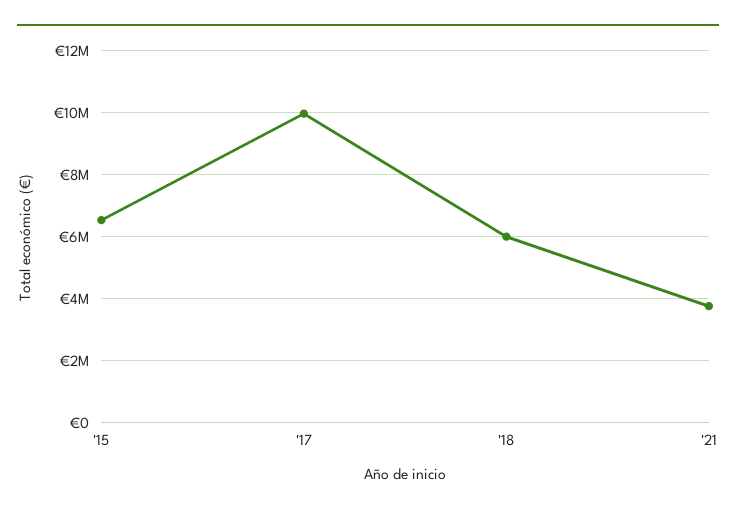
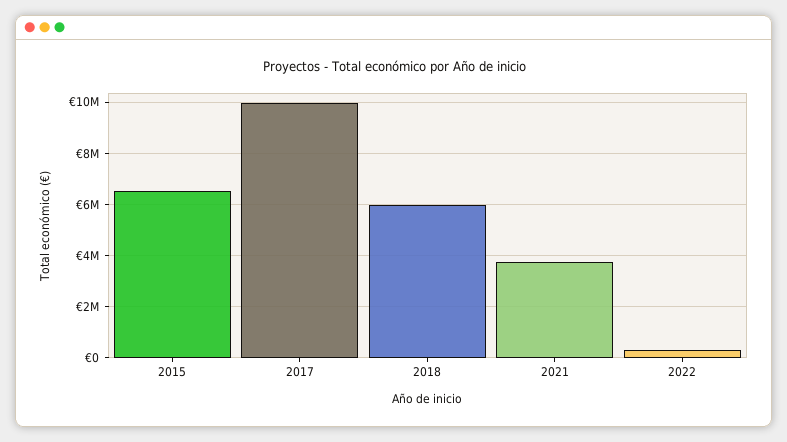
2022: none -> 250000

